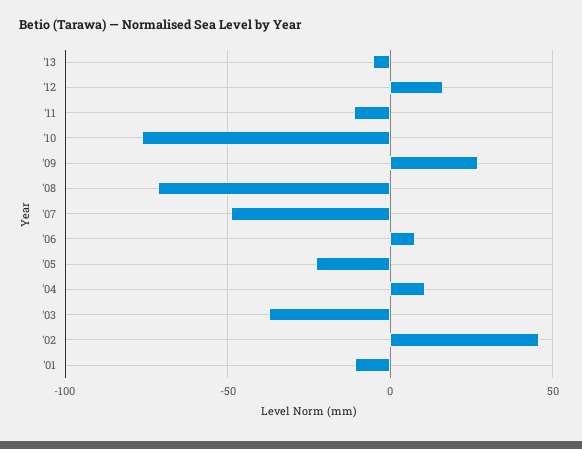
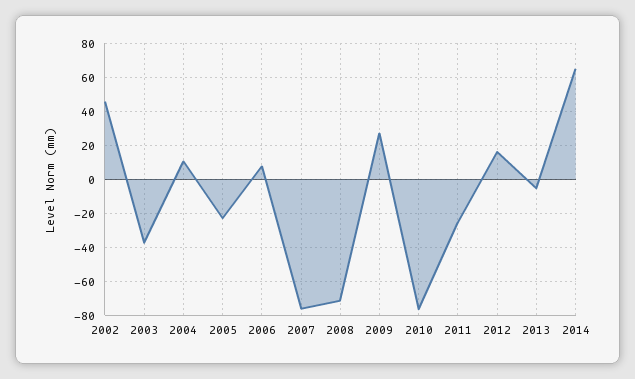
'11: -10 -> -25
'07: -50 -> -75
'01: -10 -> none
2014: none -> 65

